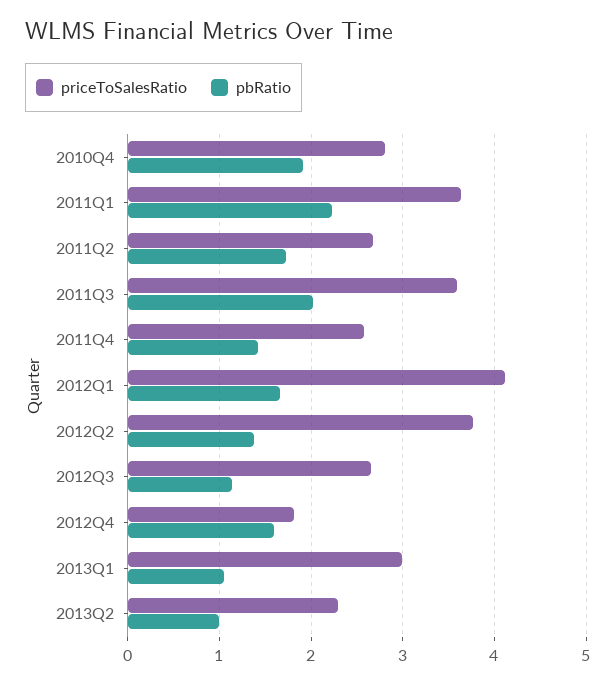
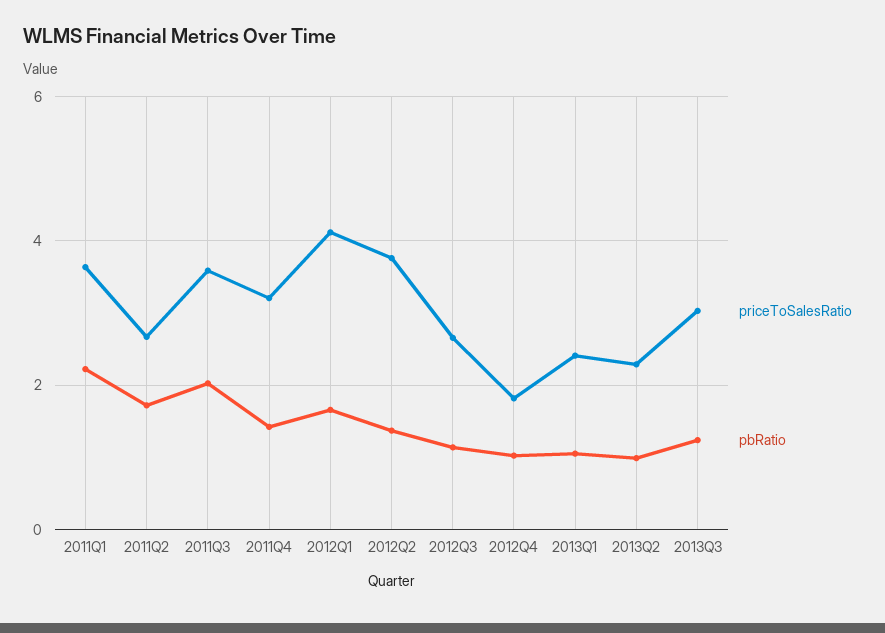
priceToSalesRatio, 2010Q4: 2.8 -> none
pbRatio, 2010Q4: 1.9 -> none
priceToSalesRatio, 2011Q4: 2.6 -> 3.2
pbRatio, 2012Q4: 1.6 -> 1
priceToSalesRatio, 2013Q1: 3 -> 2.4
priceToSalesRatio, 2013Q3: none -> 3
pbRatio, 2013Q3: none -> 1.2

